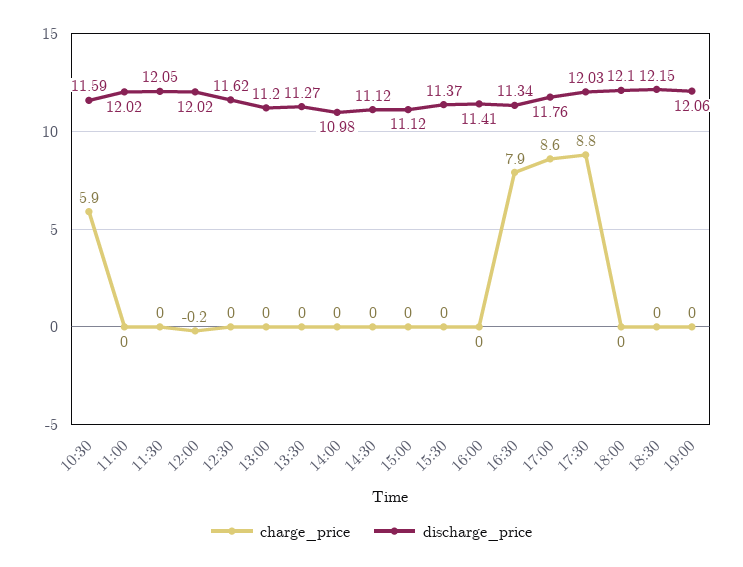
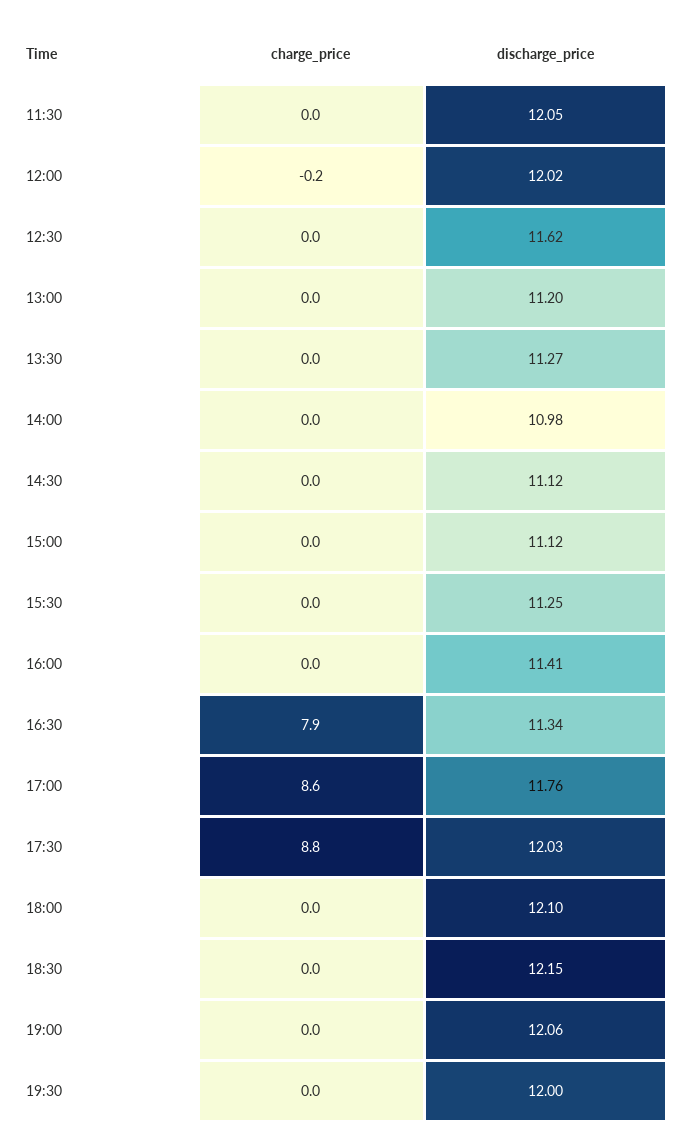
charge_price, 10:30: 5.9 -> none
discharge_price, 10:30: 11.59 -> none
charge_price, 11:00: 0 -> none
discharge_price, 11:00: 12.02 -> none
discharge_price, 15:30: 11.37 -> 11.25
charge_price, 19:30: none -> 0
discharge_price, 19:30: none -> 12

